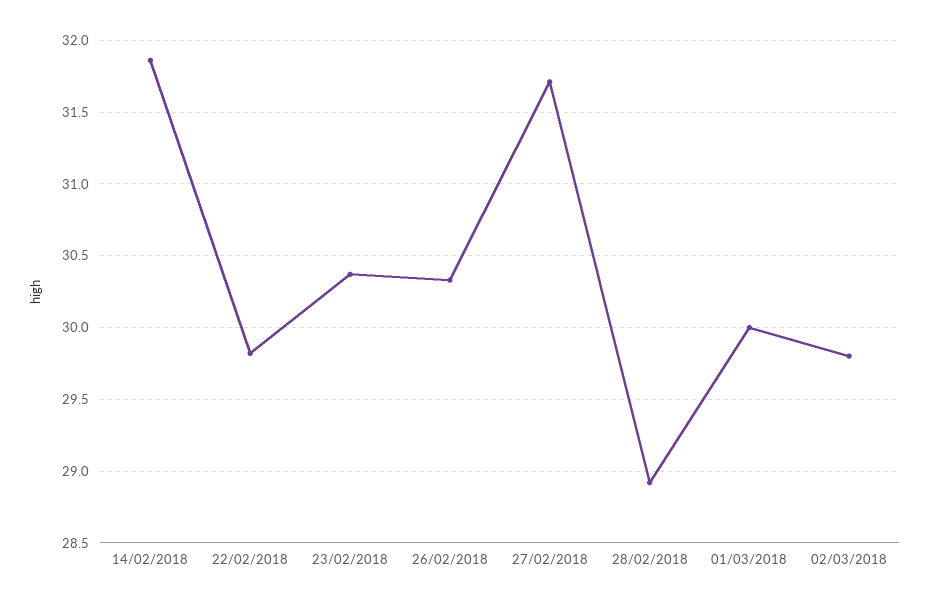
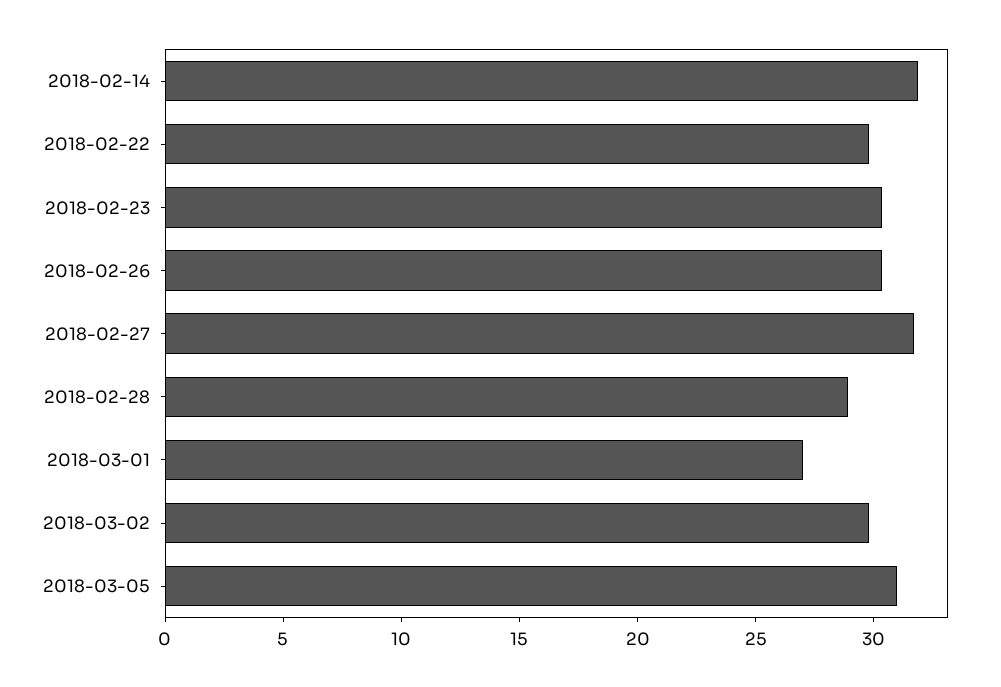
01/03/2018: 30 -> 27
2018-03-05: none -> 31

